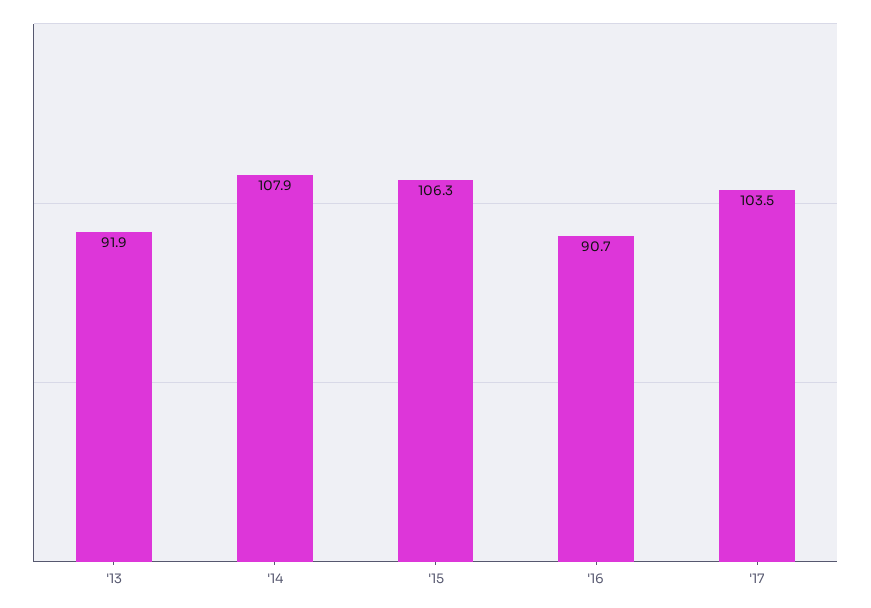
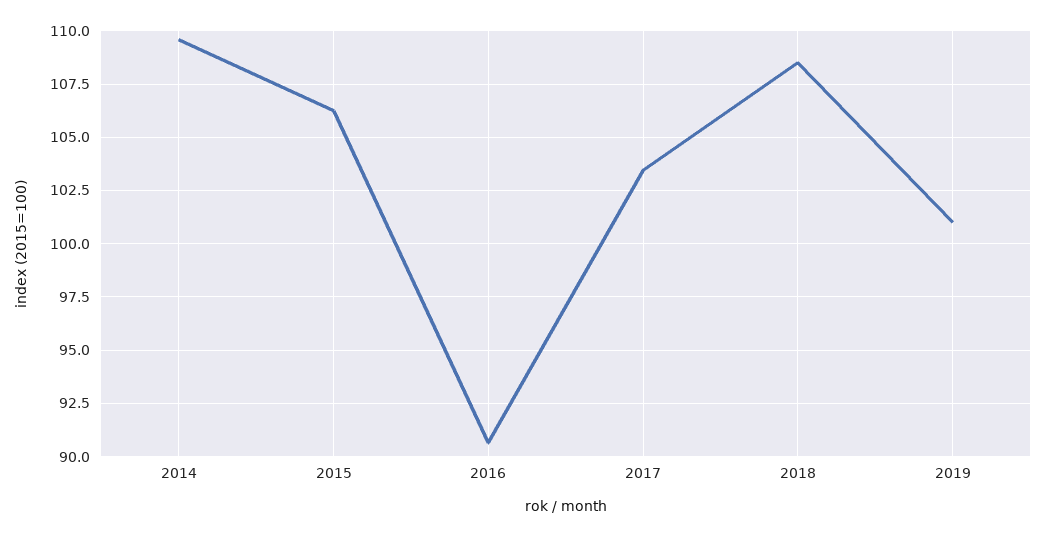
'13: 91.9 -> none
'14: 107.9 -> 109.5
2018: none -> 108.5
2019: none -> 101

